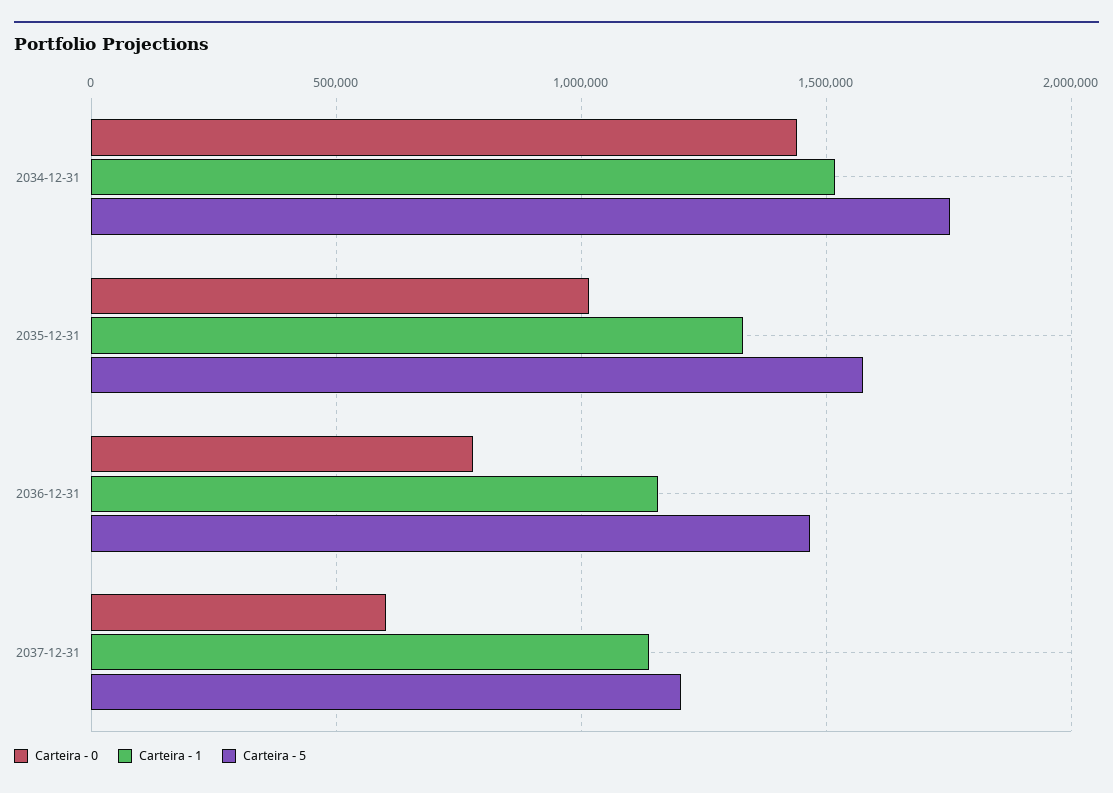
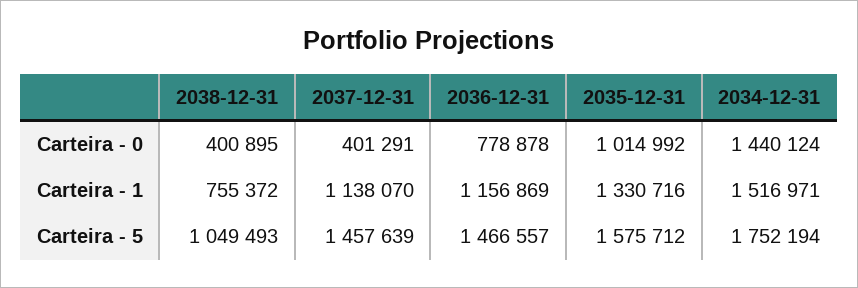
Carteira - 0, 2037-12-31: 600000 -> 401291
Carteira - 5, 2037-12-31: 1200000 -> 1457639
Carteira - 0, 2038-12-31: none -> 400895
Carteira - 1, 2038-12-31: none -> 755372
Carteira - 5, 2038-12-31: none -> 1049493

